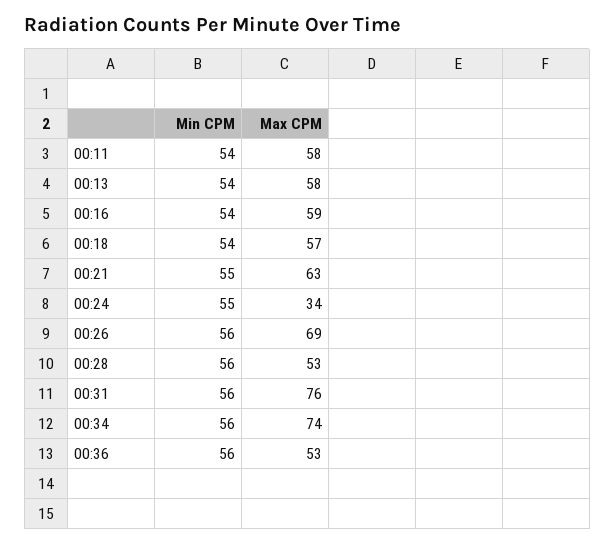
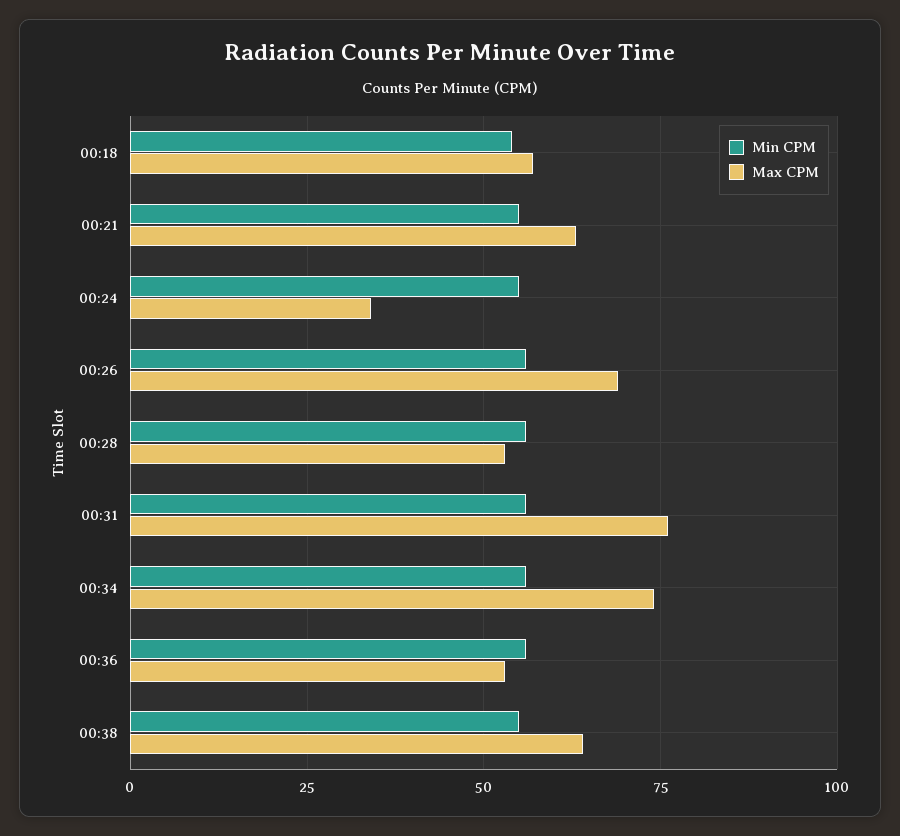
Min CPM, 00:11: 54 -> none
Max CPM, 00:11: 58 -> none
Min CPM, 00:13: 54 -> none
Max CPM, 00:13: 58 -> none
Min CPM, 00:16: 54 -> none
Max CPM, 00:16: 59 -> none
Min CPM, 00:38: none -> 55
Max CPM, 00:38: none -> 65

